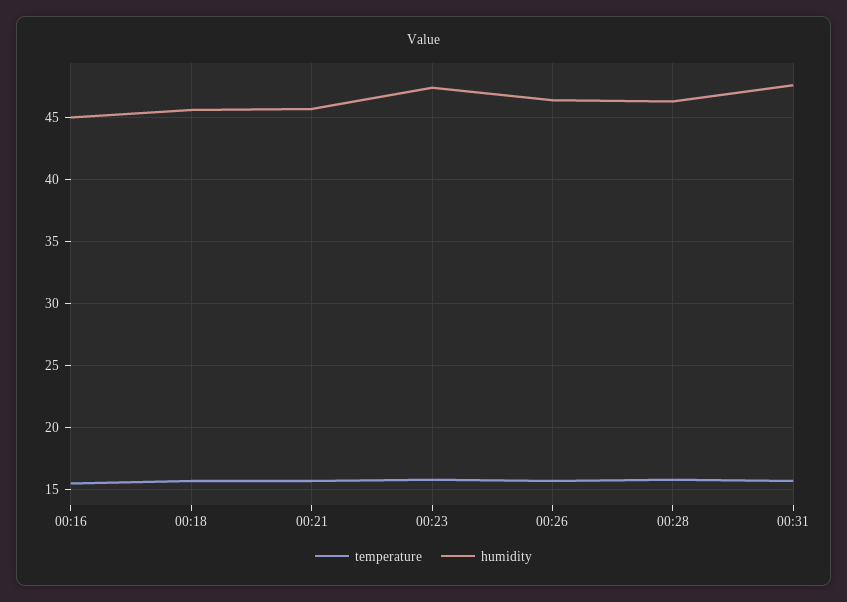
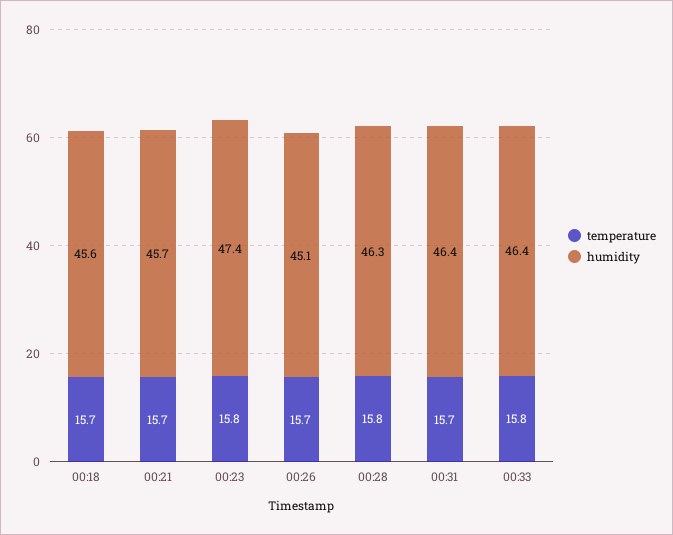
temperature, 00:16: 15.5 -> none
humidity, 00:16: 45 -> none
humidity, 00:26: 46.5 -> 45.1
humidity, 00:31: 47.5 -> 46.4
temperature, 00:33: none -> 15.8
humidity, 00:33: none -> 46.4

